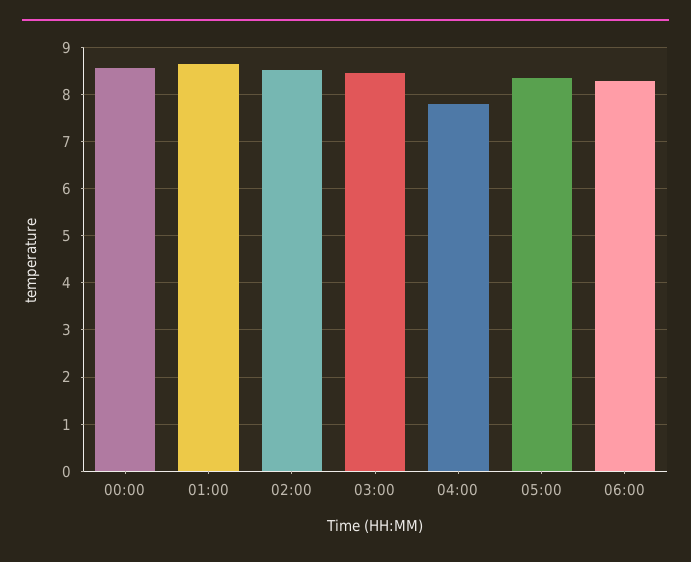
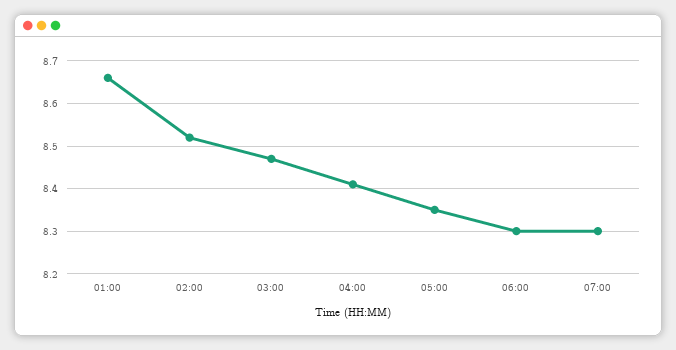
00:00: 8.6 -> none
04:00: 7.8 -> 8.4
07:00: none -> 8.3

